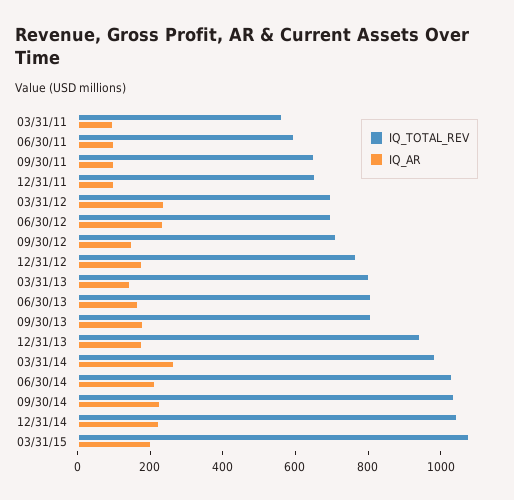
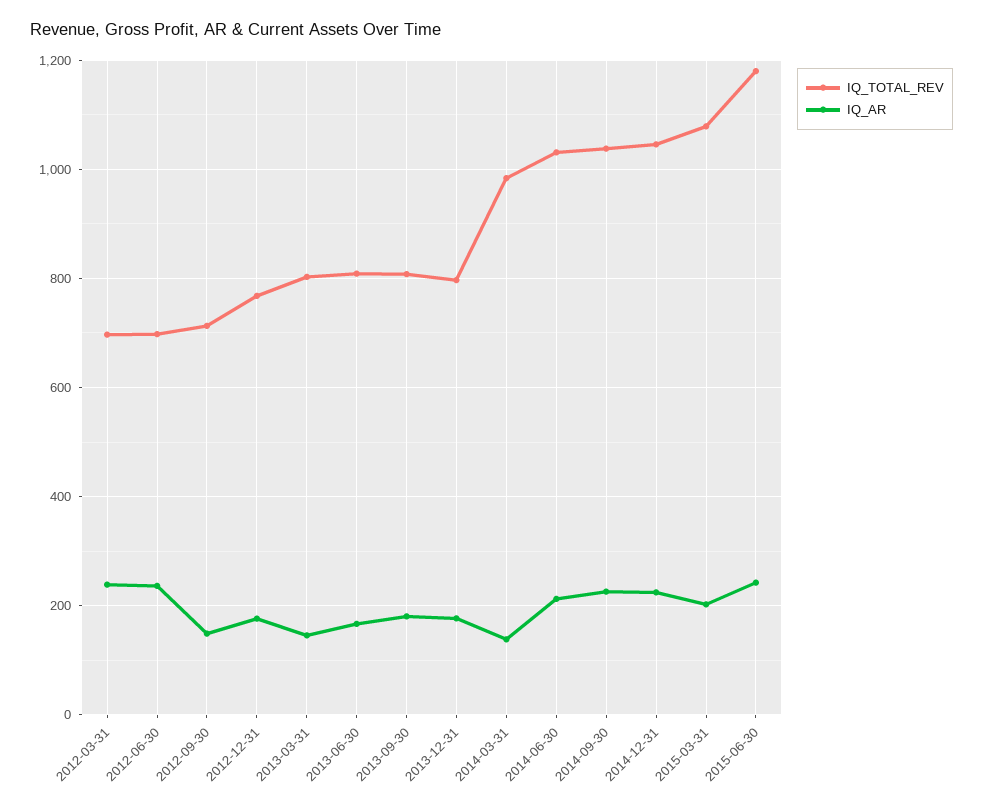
IQ_TOTAL_REV, 03/31/11: 550 -> none
IQ_AR, 03/31/11: 100 -> none
IQ_TOTAL_REV, 06/30/11: 600 -> none
IQ_AR, 06/30/11: 100 -> none
IQ_TOTAL_REV, 09/30/11: 650 -> none
IQ_AR, 09/30/11: 100 -> none
IQ_TOTAL_REV, 12/31/11: 650 -> none
IQ_AR, 12/31/11: 100 -> none
IQ_TOTAL_REV, 12/31/13: 950 -> 800
IQ_AR, 03/31/14: 250 -> 140
IQ_TOTAL_REV, 2015-06-30: none -> 1180
IQ_AR, 2015-06-30: none -> 240

